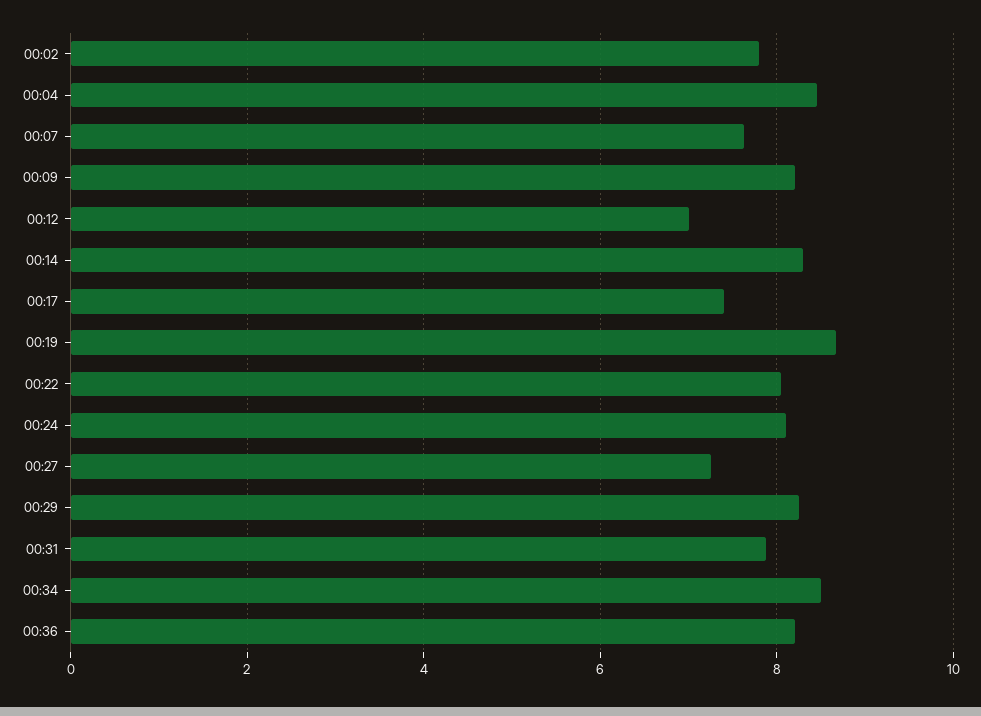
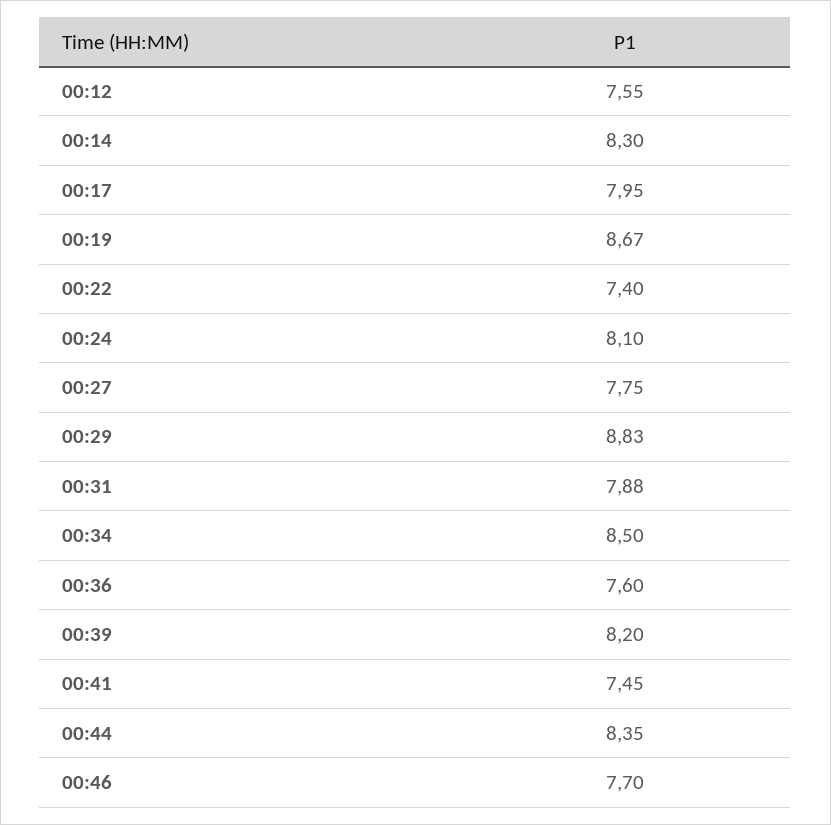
00:02: 7.8 -> none
00:04: 8.4 -> none
00:07: 7.6 -> none
00:09: 8.2 -> none
00:12: 7 -> 7.55
00:17: 7.4 -> 7.95
00:22: 8 -> 7.4
00:27: 7.2 -> 7.75
00:29: 8.2 -> 8.83
00:36: 8.2 -> 7.6
00:39: none -> 8.2
00:41: none -> 7.45
00:44: none -> 8.35
00:46: none -> 7.7

